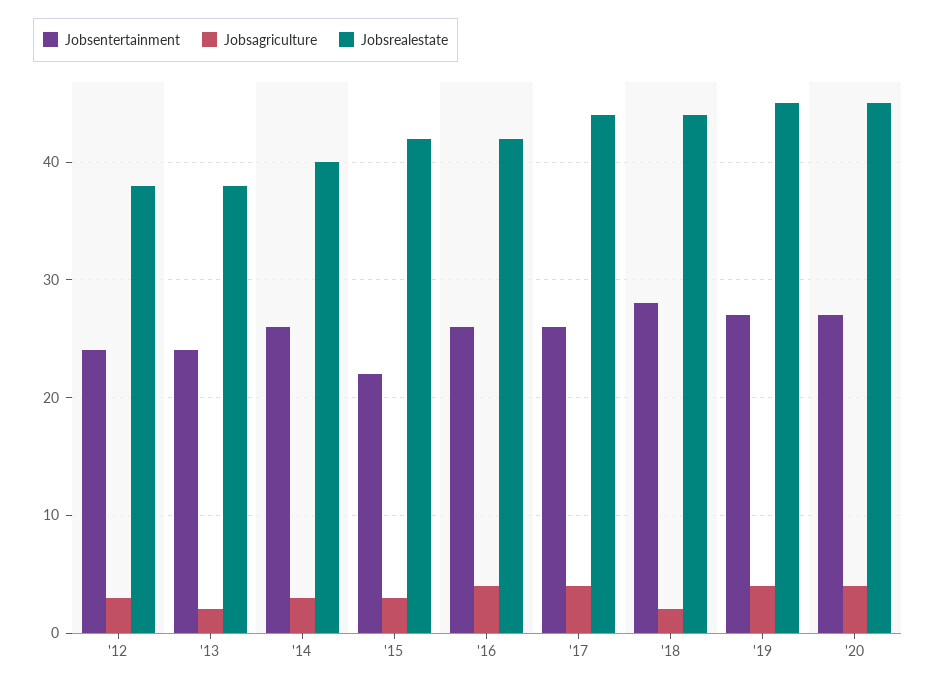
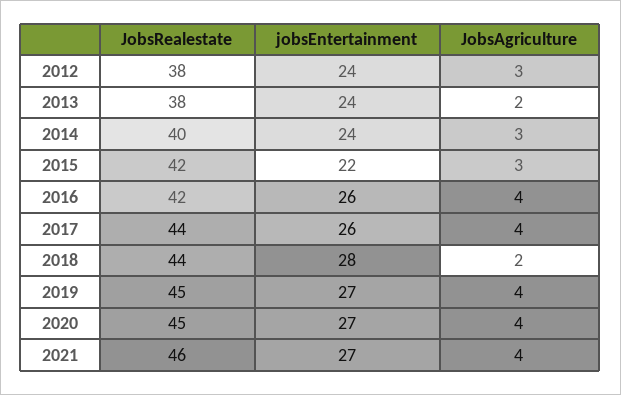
Jobsentertainment, '14: 26 -> 24
Jobsrealestate, 2021: none -> 46
Jobsentertainment, 2021: none -> 27
Jobsagriculture, 2021: none -> 4

